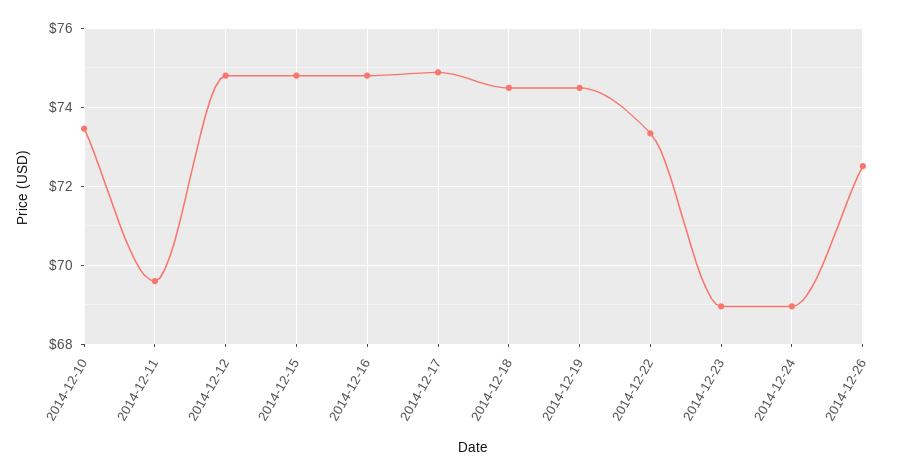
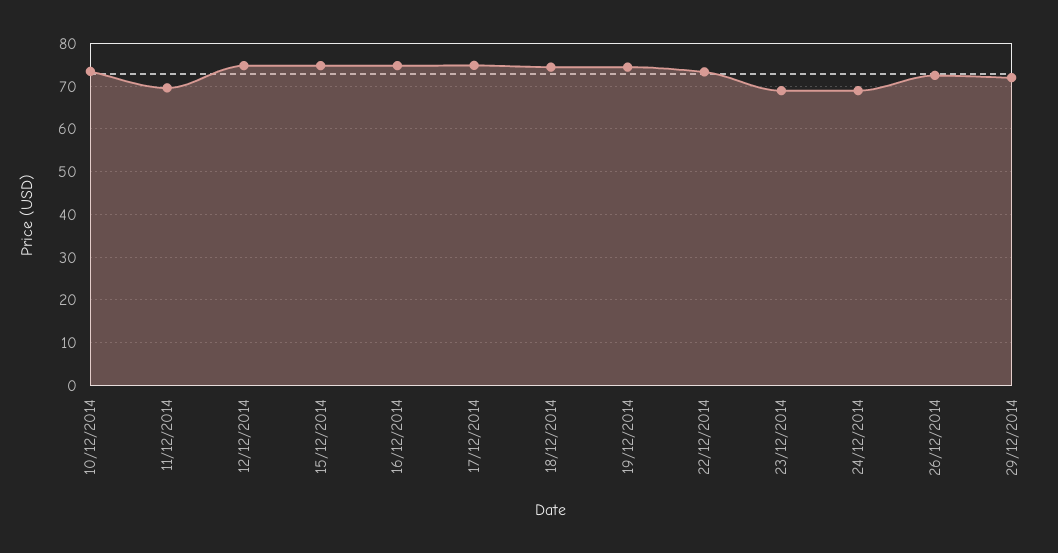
29/12/2014: none -> 72

